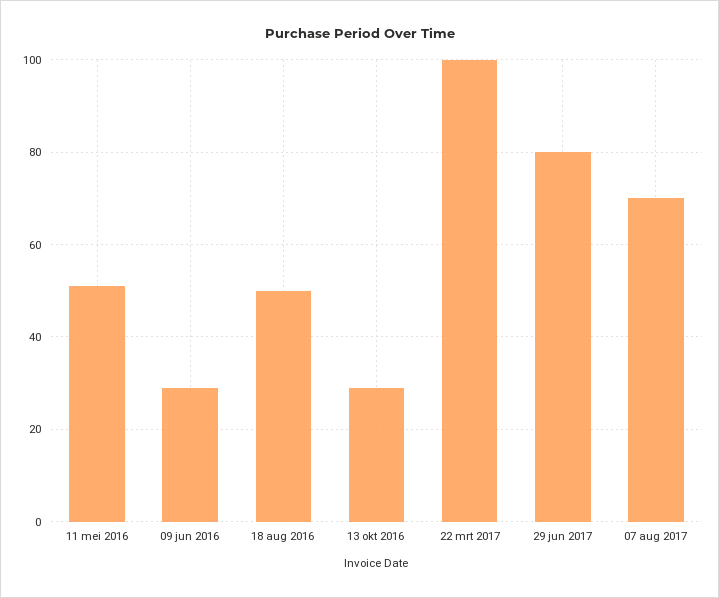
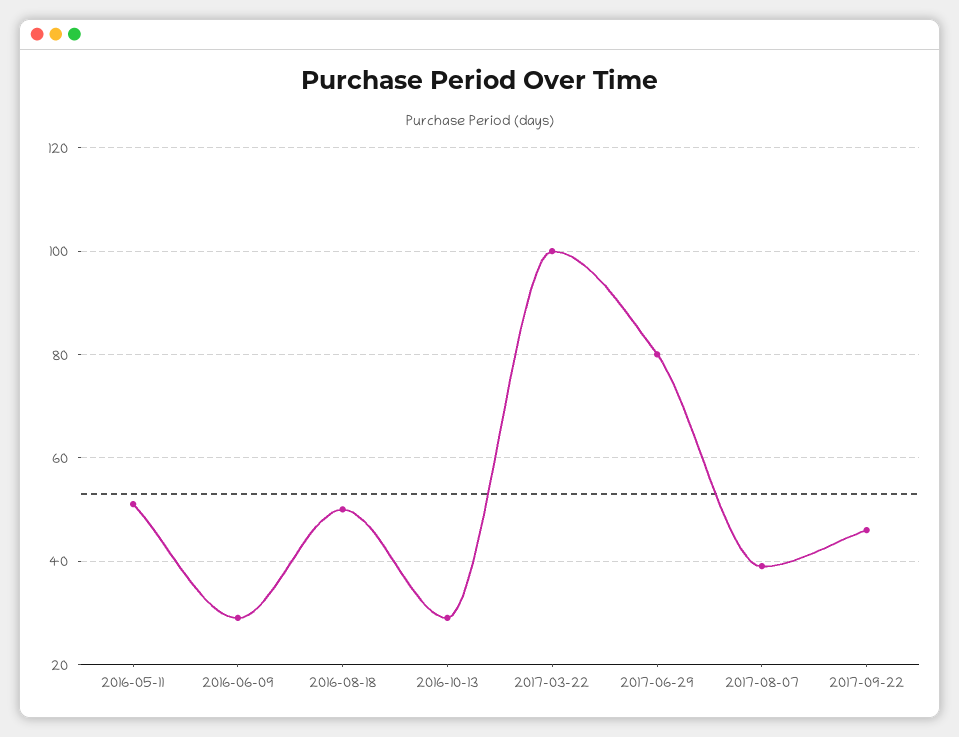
07 aug 2017: 70 -> 40
2017-09-22: none -> 45

